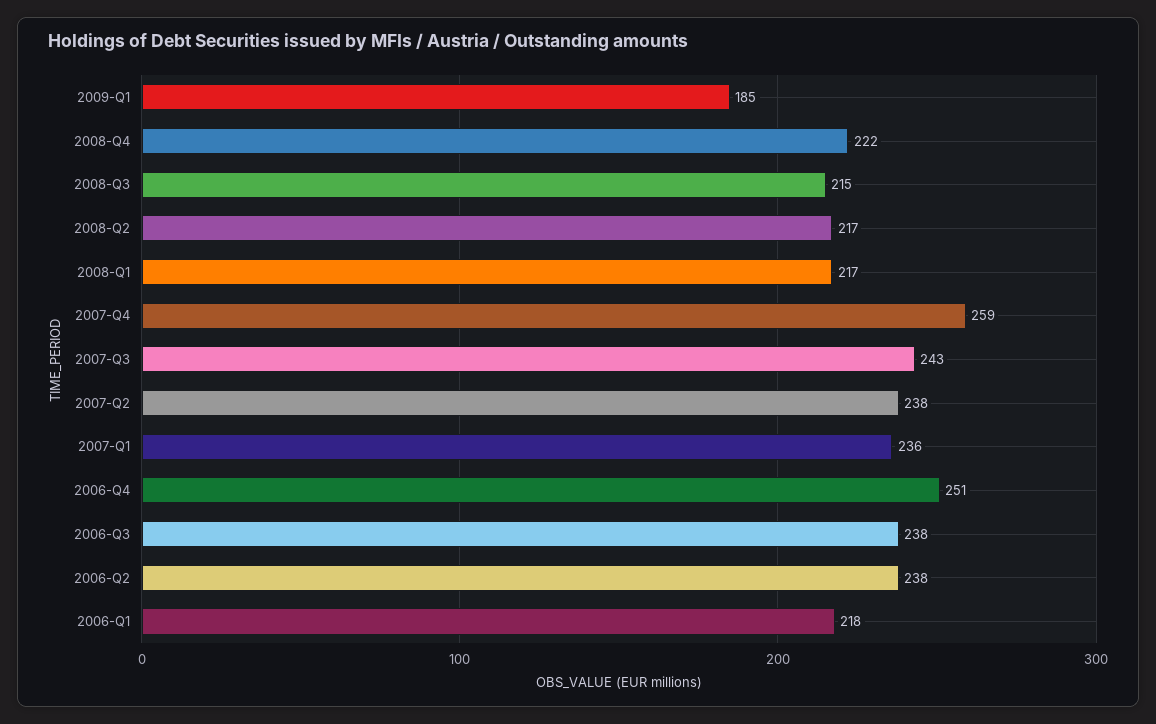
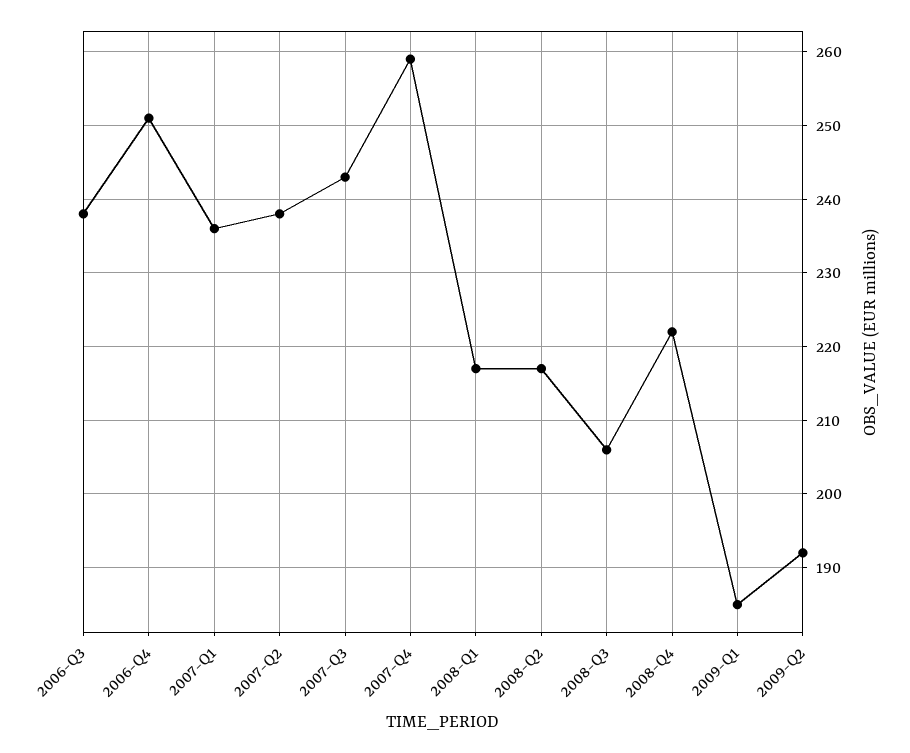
2008-Q3: 215 -> 206
2006-Q2: 238 -> none
2006-Q1: 218 -> none
2009-Q2: none -> 192

